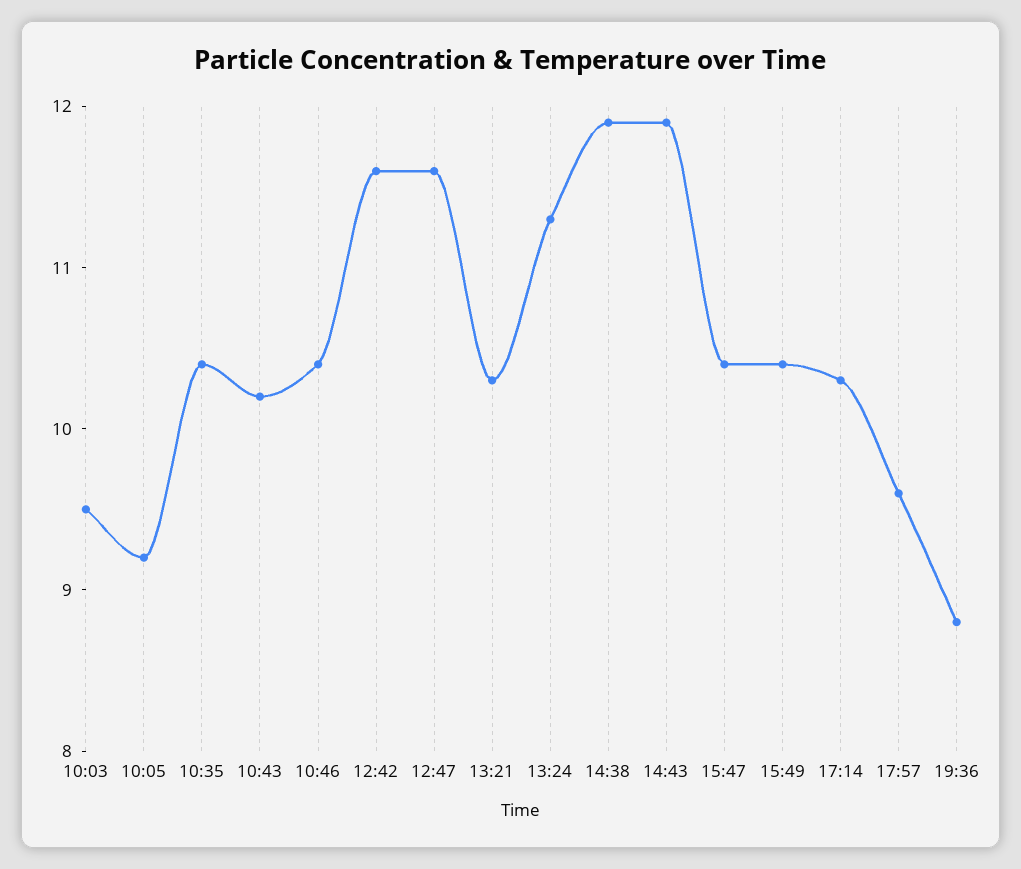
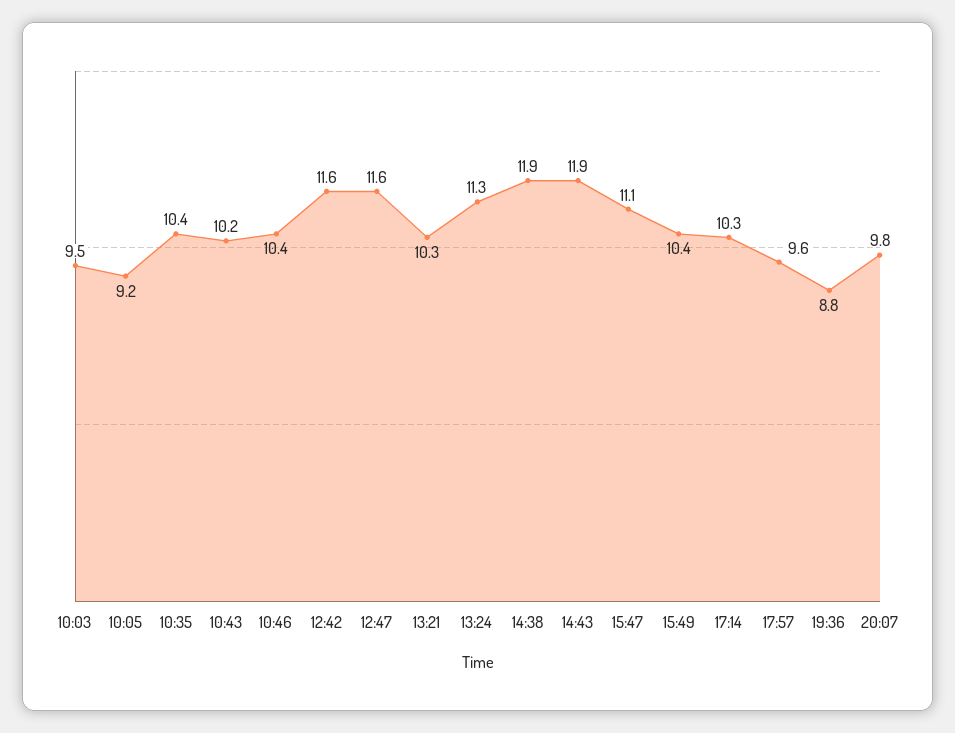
15:47: 10.4 -> 11.1
20:07: none -> 9.8

